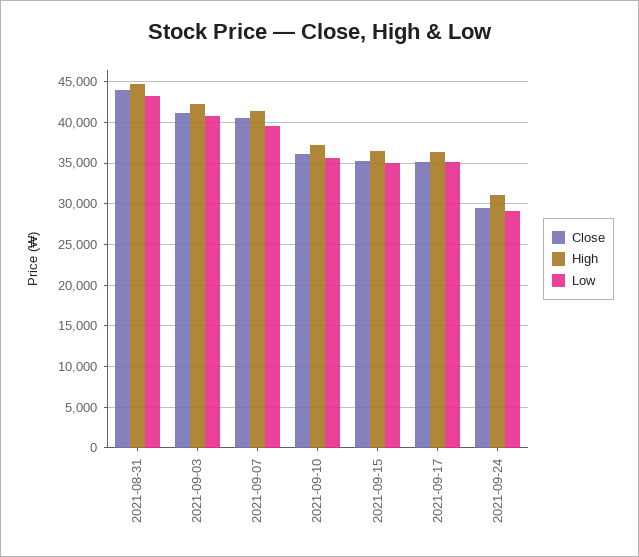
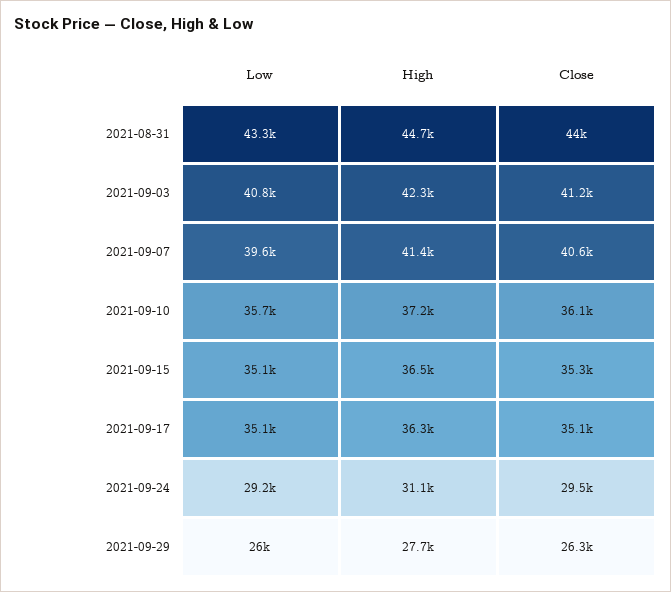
Low, 2021-09-29: none -> 26000
High, 2021-09-29: none -> 27700
Close, 2021-09-29: none -> 26300

